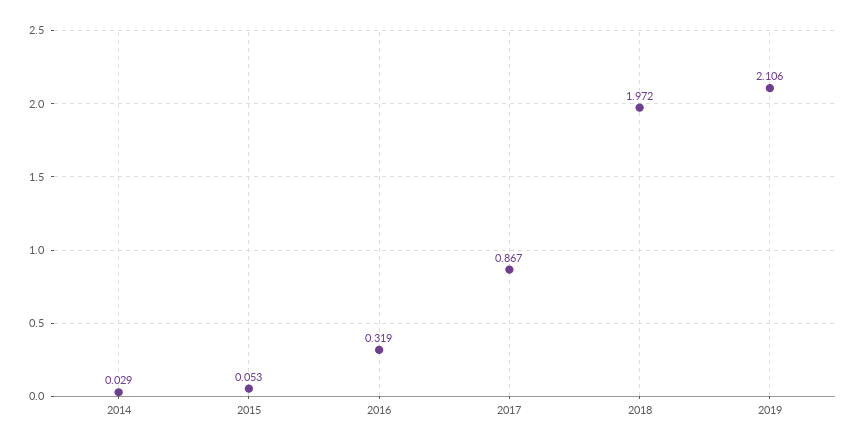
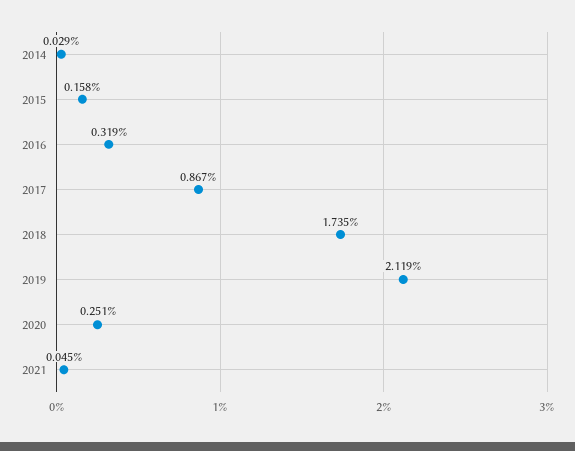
2015: 0.053 -> 0.158
2018: 1.972 -> 1.735
2019: 2.106 -> 2.119
2020: none -> 0.251
2021: none -> 0.045

